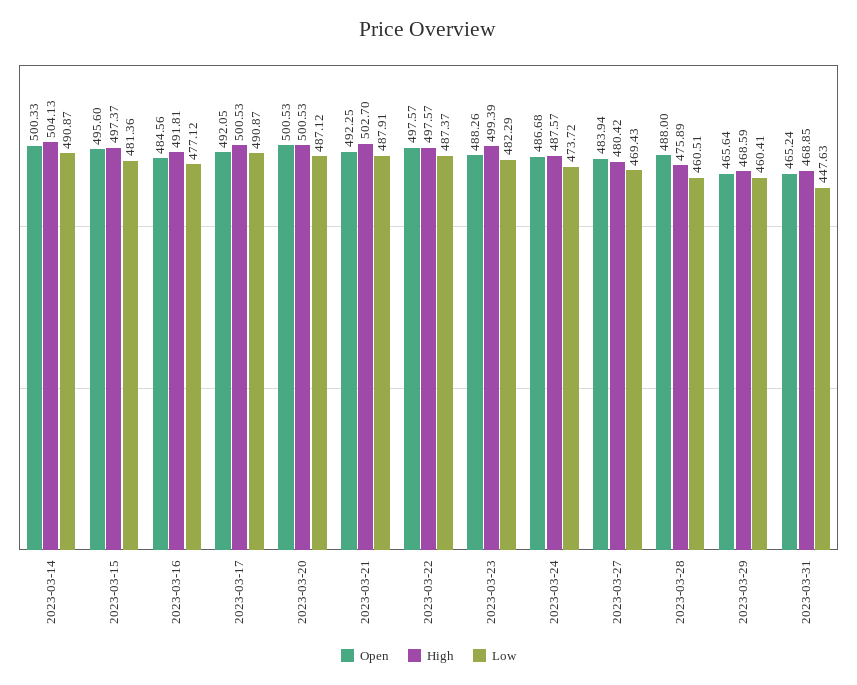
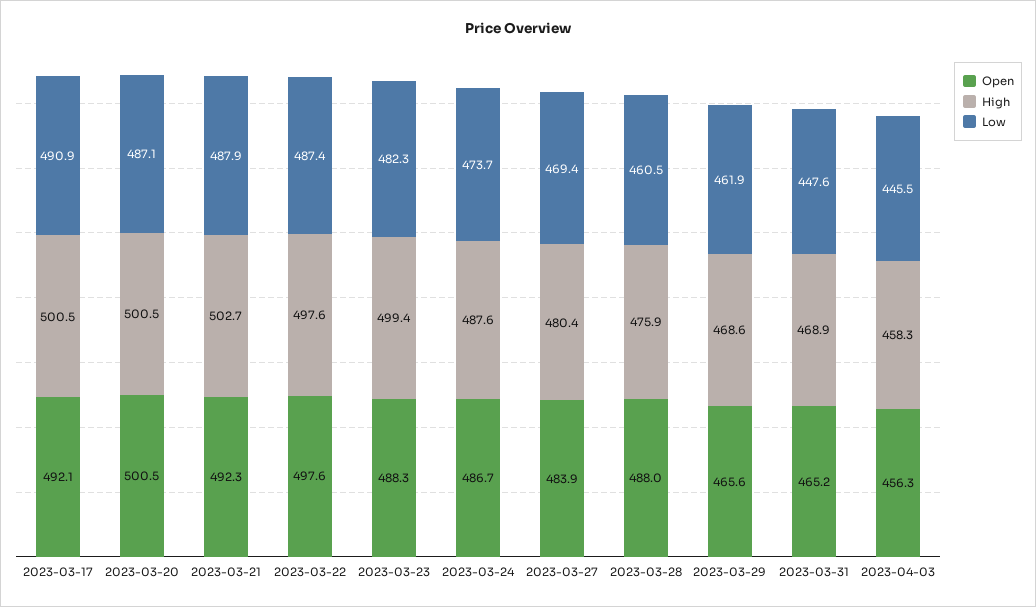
Open, 2023-03-14: 500.33 -> none
High, 2023-03-14: 504.13 -> none
Low, 2023-03-14: 490.87 -> none
Open, 2023-03-15: 495.6 -> none
High, 2023-03-15: 497.37 -> none
Low, 2023-03-15: 481.36 -> none
Open, 2023-03-16: 484.56 -> none
High, 2023-03-16: 491.81 -> none
Low, 2023-03-16: 477.12 -> none
Low, 2023-03-29: 460.41 -> 461.9
Open, 2023-04-03: none -> 456.3
High, 2023-04-03: none -> 458.3
Low, 2023-04-03: none -> 445.5

